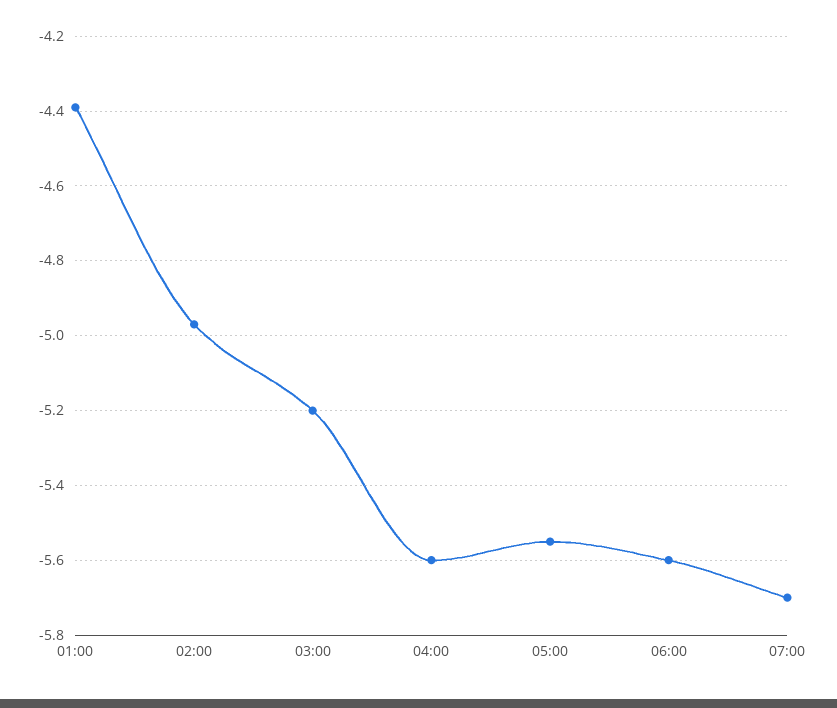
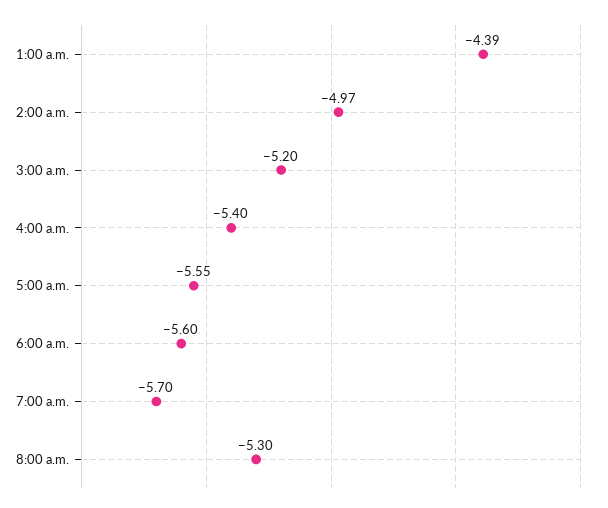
04:00: -5.6 -> -5.4
8:00 a.m.: none -> -5.3

